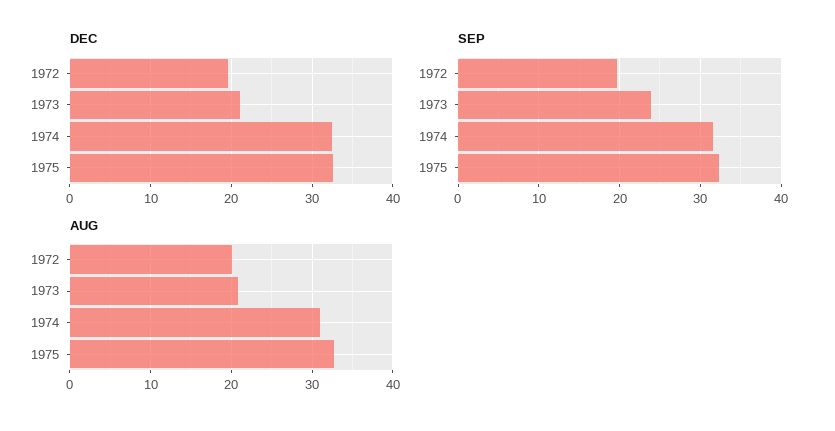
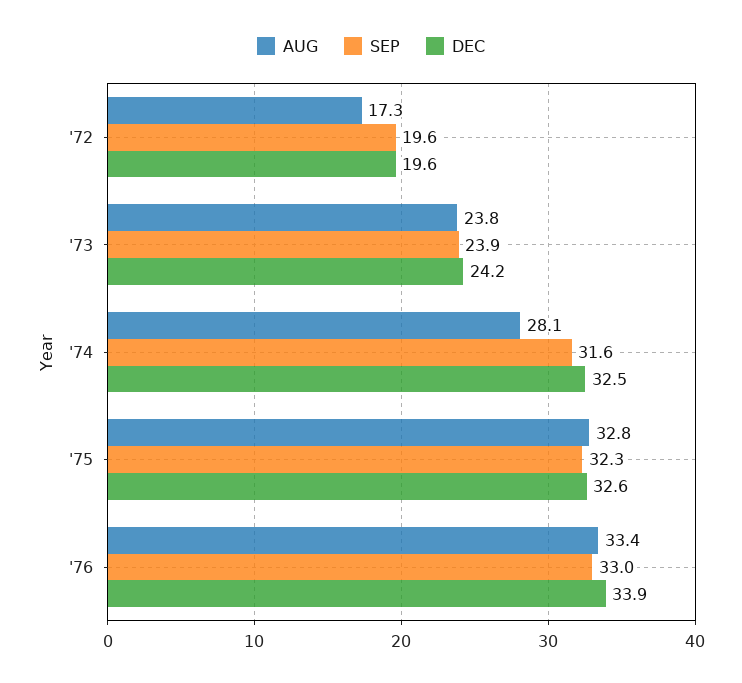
DEC, 1973: 21 -> 24.2
AUG, 1972: 20 -> 17.3
AUG, 1973: 21 -> 23.8
AUG, 1974: 31 -> 28.1
AUG, '76: none -> 33.4
SEP, '76: none -> 33
DEC, '76: none -> 33.9

